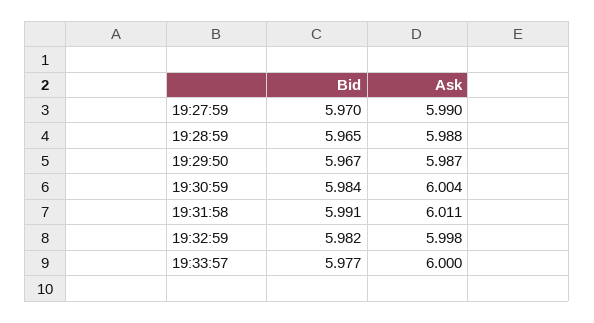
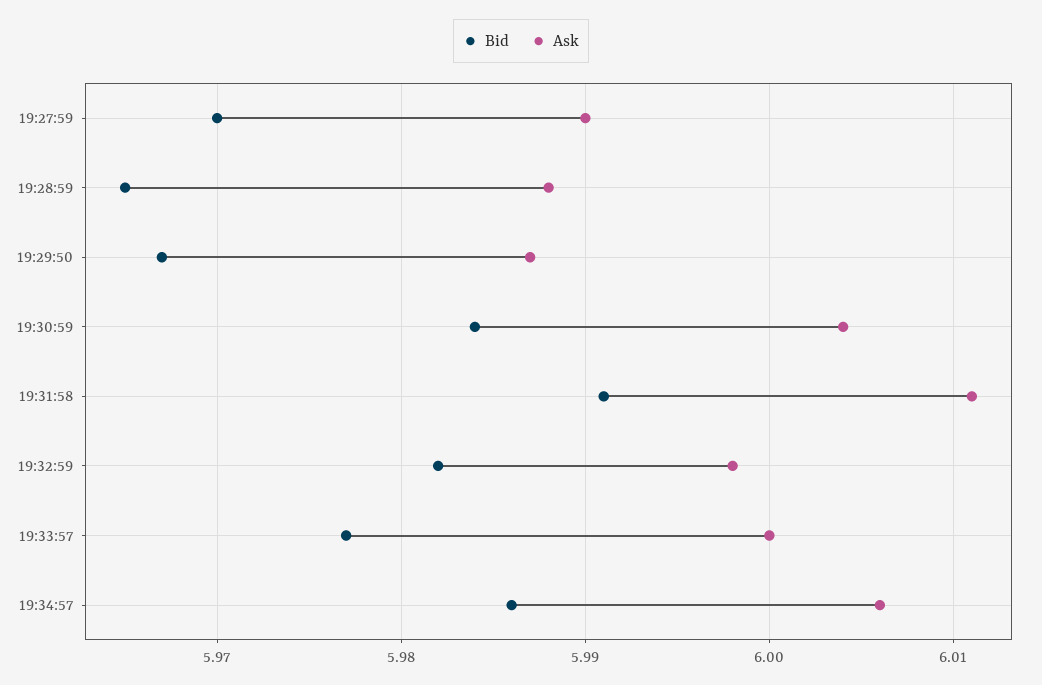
Bid, 19:34:57: none -> 5.986
Ask, 19:34:57: none -> 6.006

